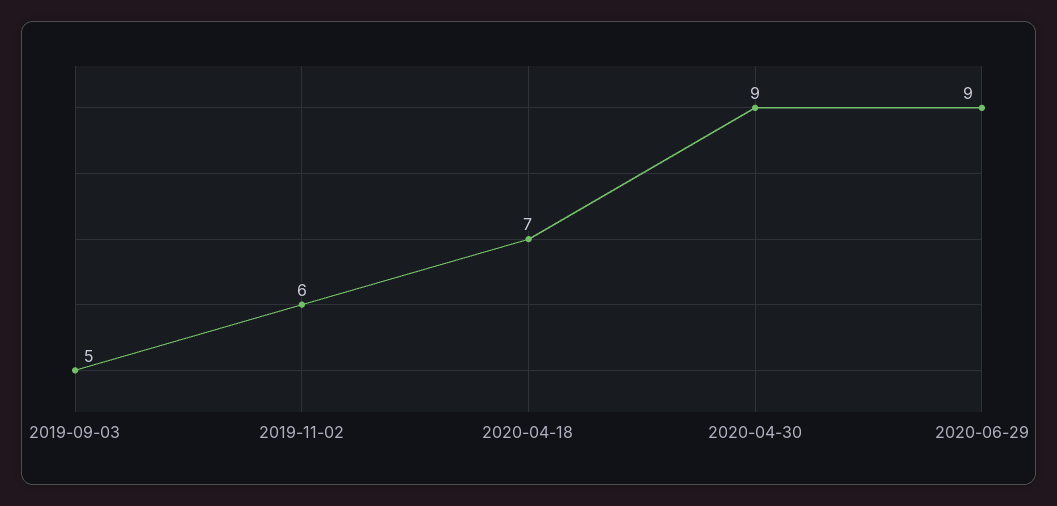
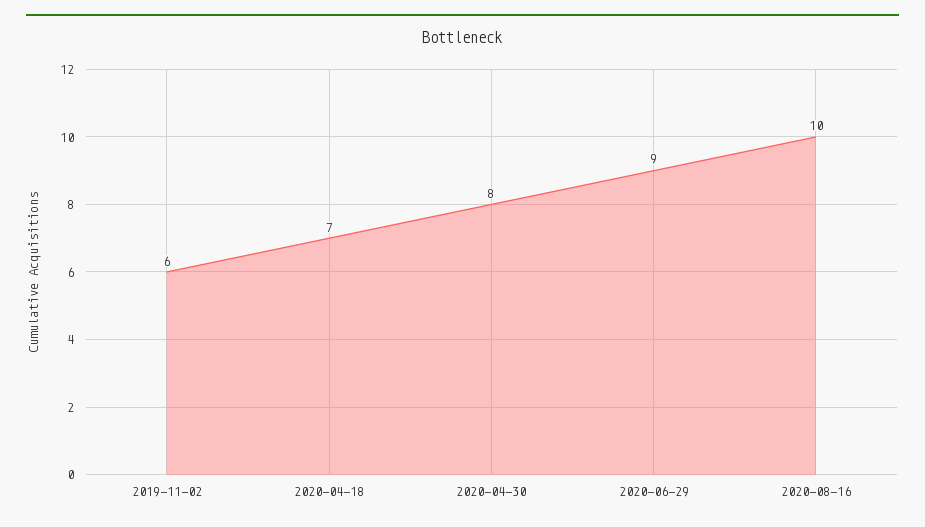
2019-09-03: 5 -> none
2020-04-30: 9 -> 8
2020-08-16: none -> 10

